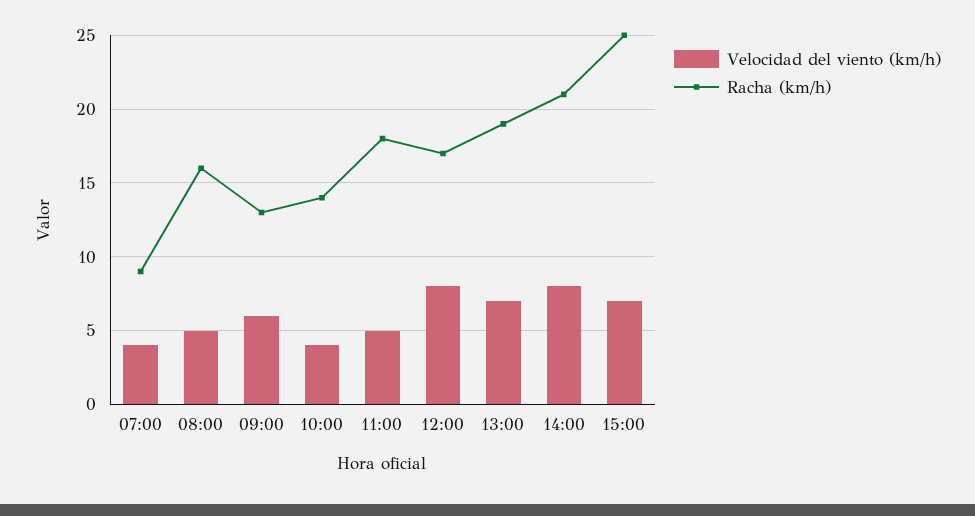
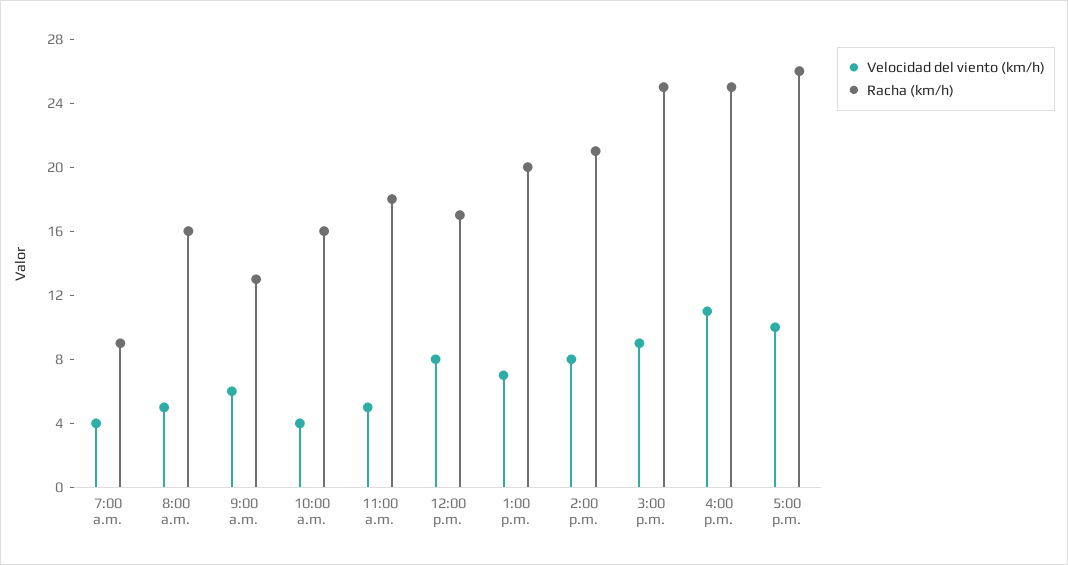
Racha (km/h), 10:00: 14 -> 16
Racha (km/h), 13:00: 19 -> 20
Velocidad del viento (km/h), 15:00: 7 -> 9
Velocidad del viento (km/h), 4:00 p.m.: none -> 11
Racha (km/h), 4:00 p.m.: none -> 25
Velocidad del viento (km/h), 5:00 p.m.: none -> 10
Racha (km/h), 5:00 p.m.: none -> 26

